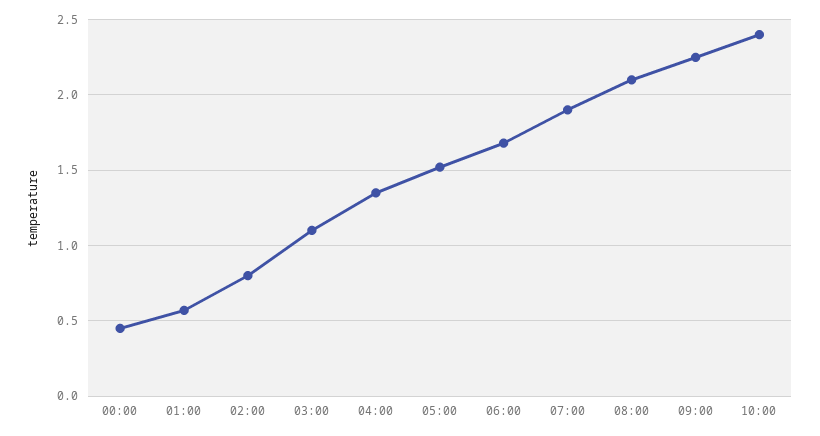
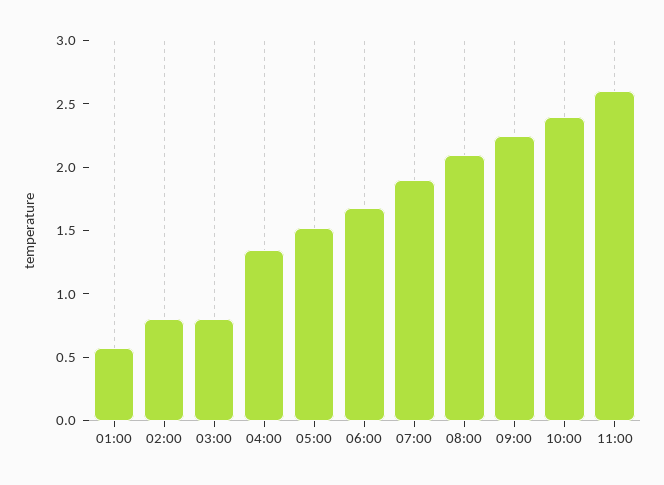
00:00: 0.45 -> none
03:00: 1.1 -> 0.8
11:00: none -> 2.6

